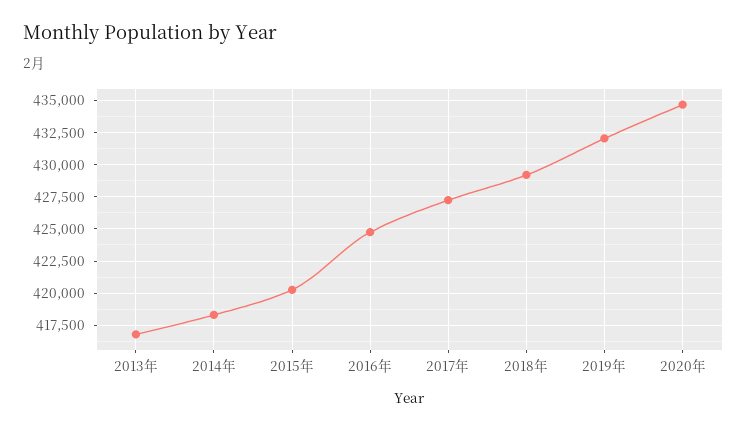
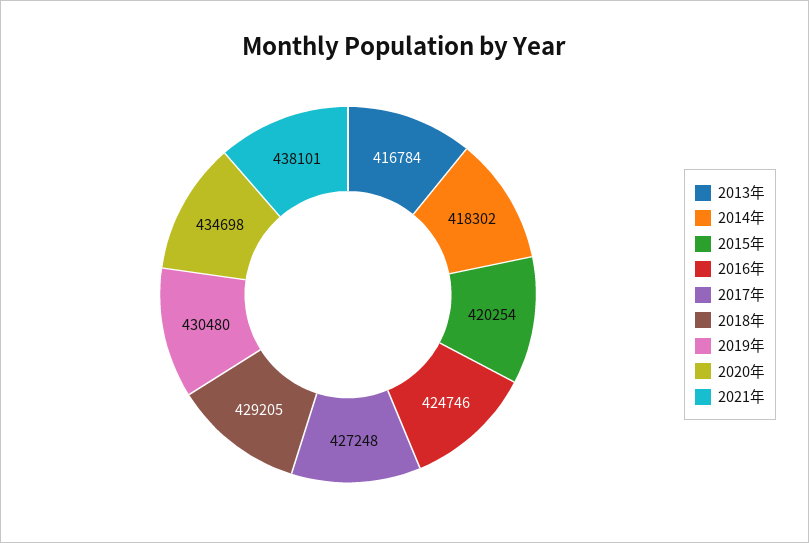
2019年: 432000 -> 430480
2021年: none -> 438101

